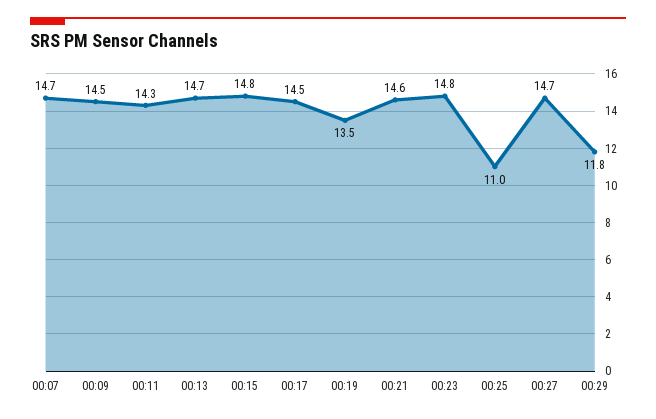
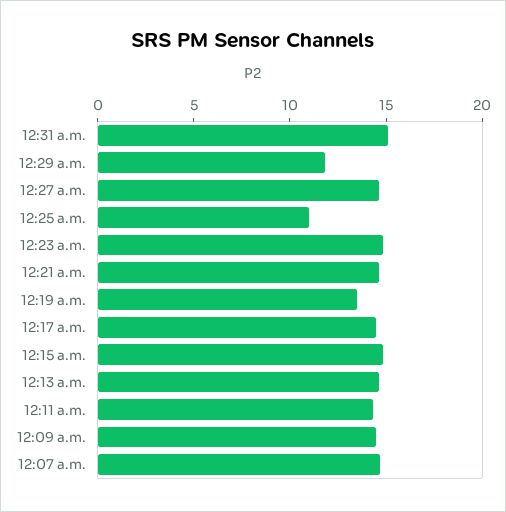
12:31 a.m.: none -> 15

